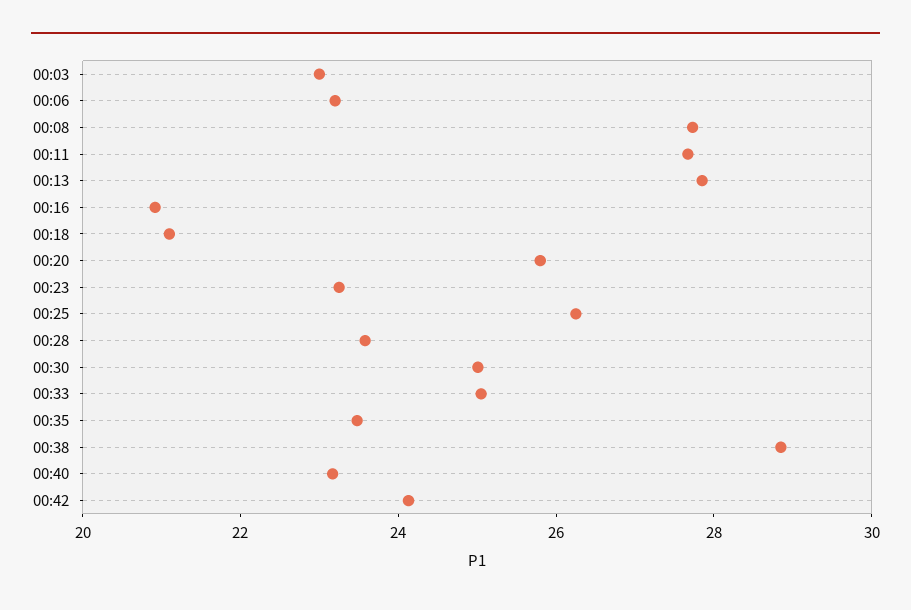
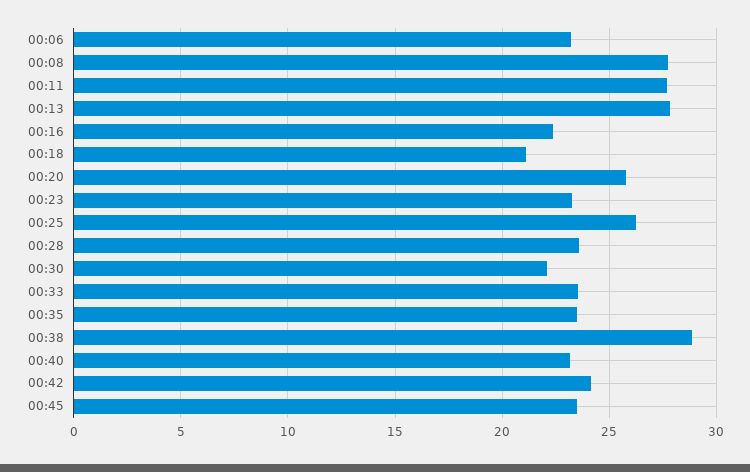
00:03: 23 -> none
00:16: 21 -> 22.5
00:30: 25 -> 22
00:33: 25 -> 23.5
00:45: none -> 23.5

